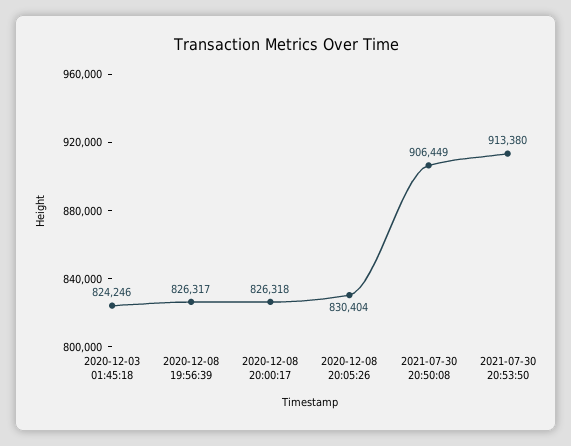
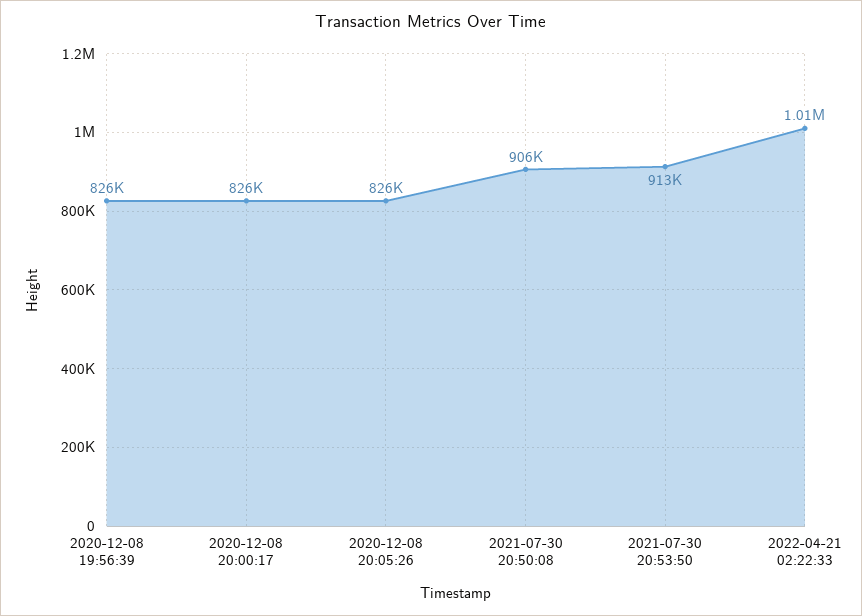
2020-12-03 01:45:18: 824246 -> none
2020-12-08 20:05:26: 830404 -> 826000
2022-04-21 02:22:33: none -> 1010000

